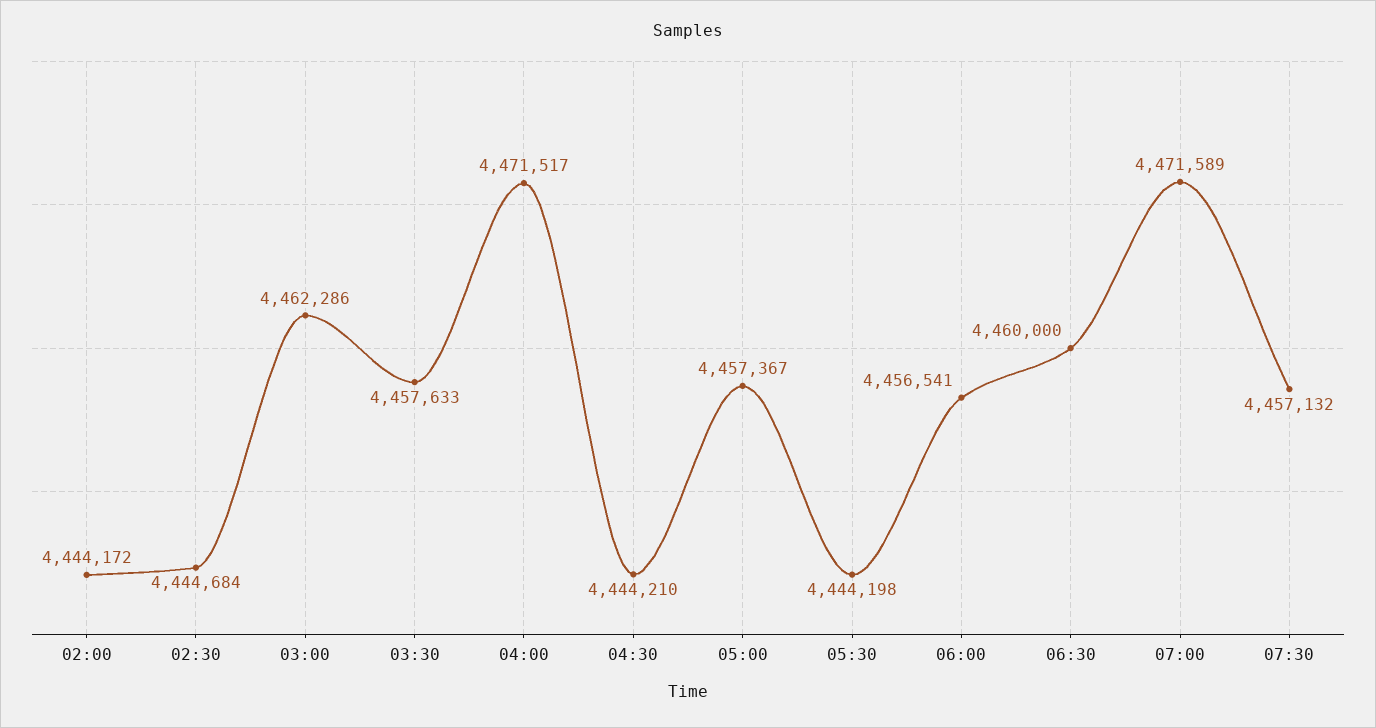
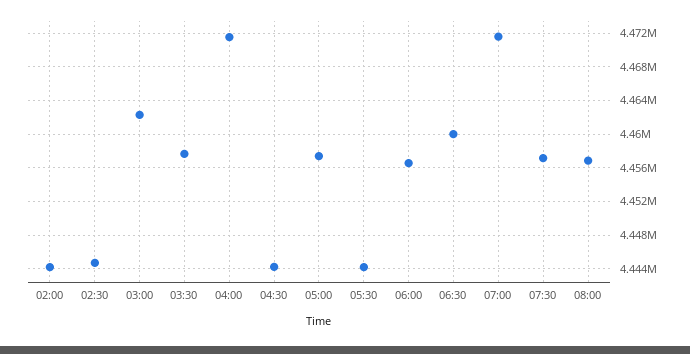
08:00: none -> 4457000

